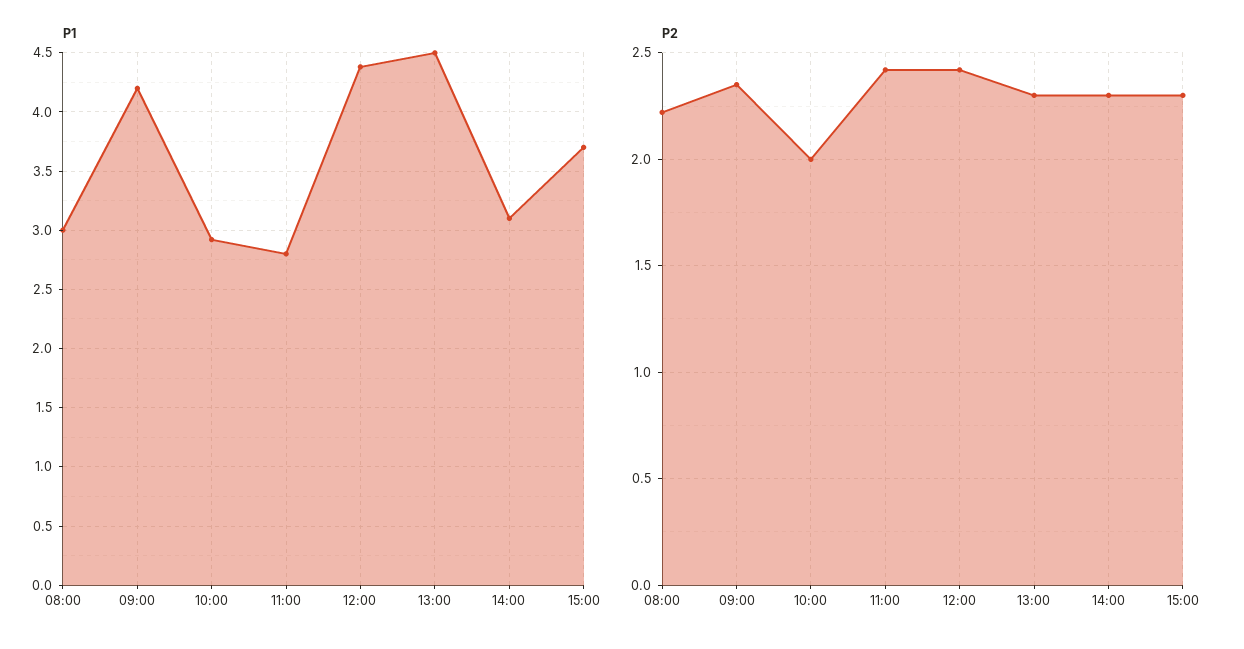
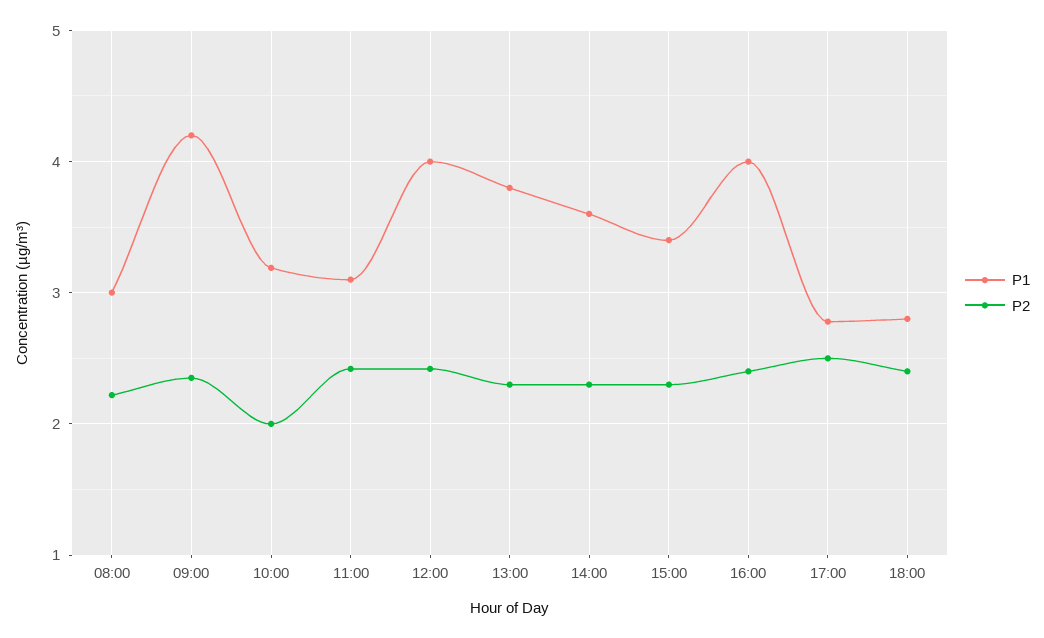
P1, 10:00: 2.9 -> 3.2
P1, 11:00: 2.8 -> 3.1
P1, 12:00: 4.4 -> 4
P1, 13:00: 4.5 -> 3.8
P1, 14:00: 3.1 -> 3.6
P1, 15:00: 3.7 -> 3.4
P1, 16:00: none -> 4
P2, 16:00: none -> 2.4
P1, 17:00: none -> 2.8
P2, 17:00: none -> 2.5
P1, 18:00: none -> 2.8
P2, 18:00: none -> 2.4

